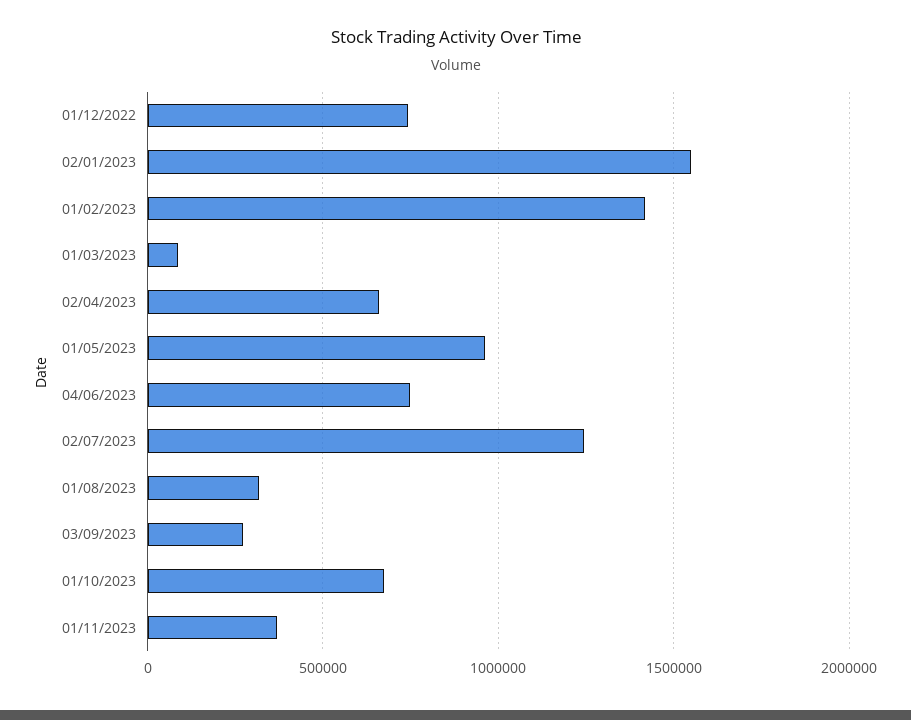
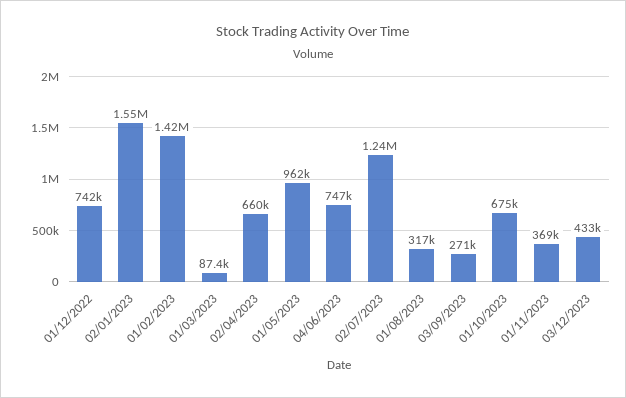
03/12/2023: none -> 433000

